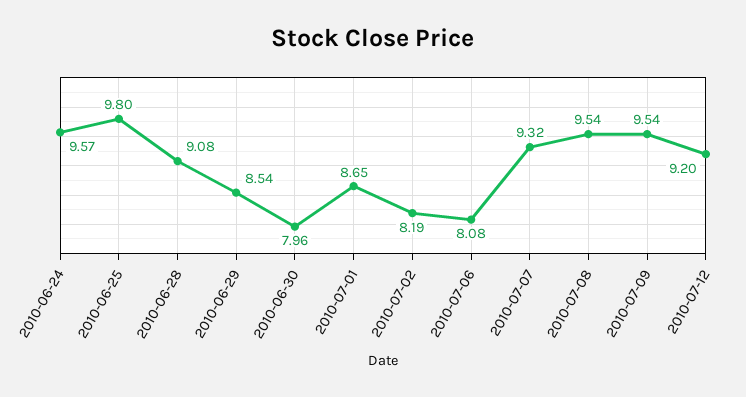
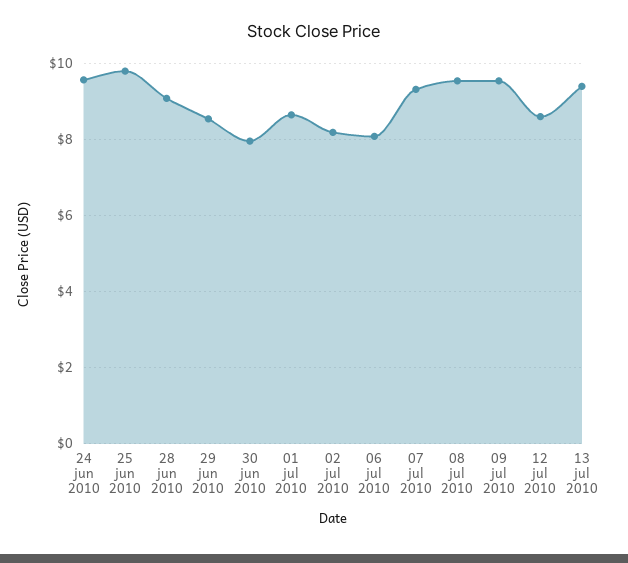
2010-07-12: 9.2 -> 8.6
13 jul 2010: none -> 9.4

